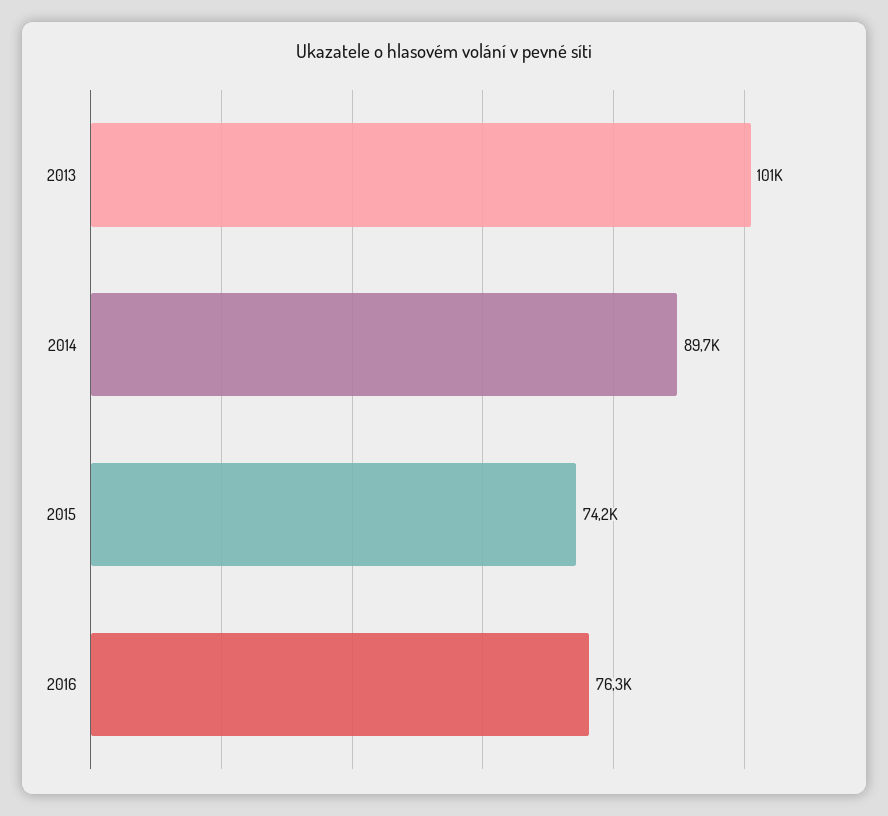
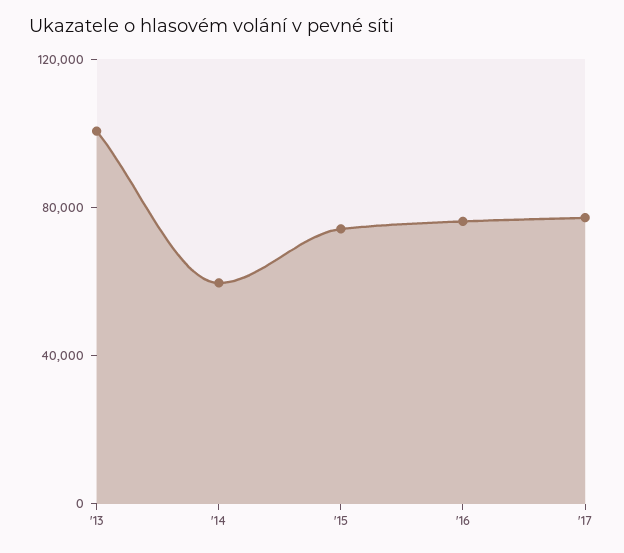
2014: 89700 -> 60000
'17: none -> 80000

